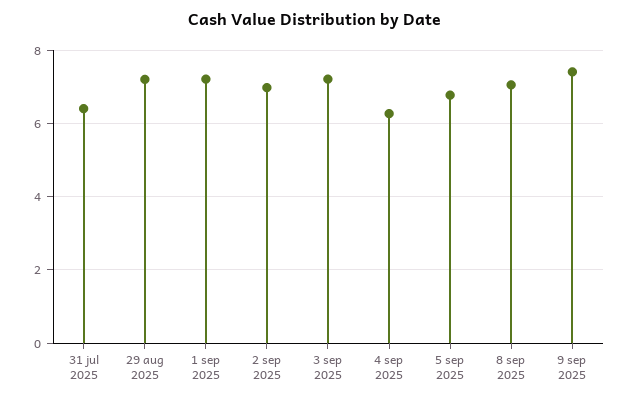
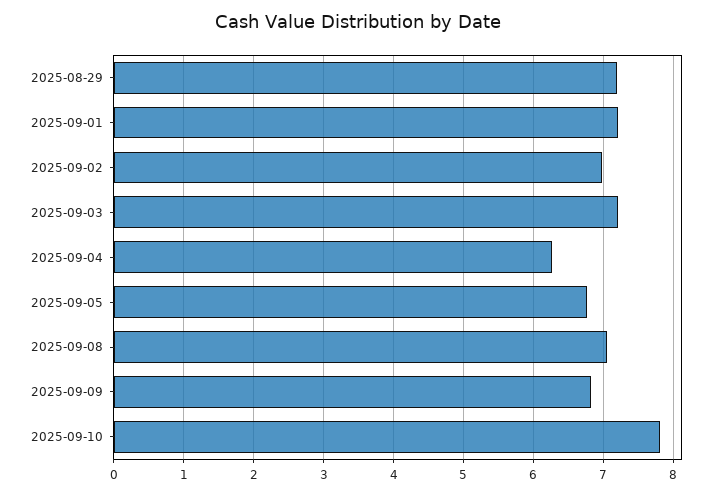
31 jul 2025: 6.4 -> none
9 sep 2025: 7.4 -> 6.8
2025-09-10: none -> 7.8

